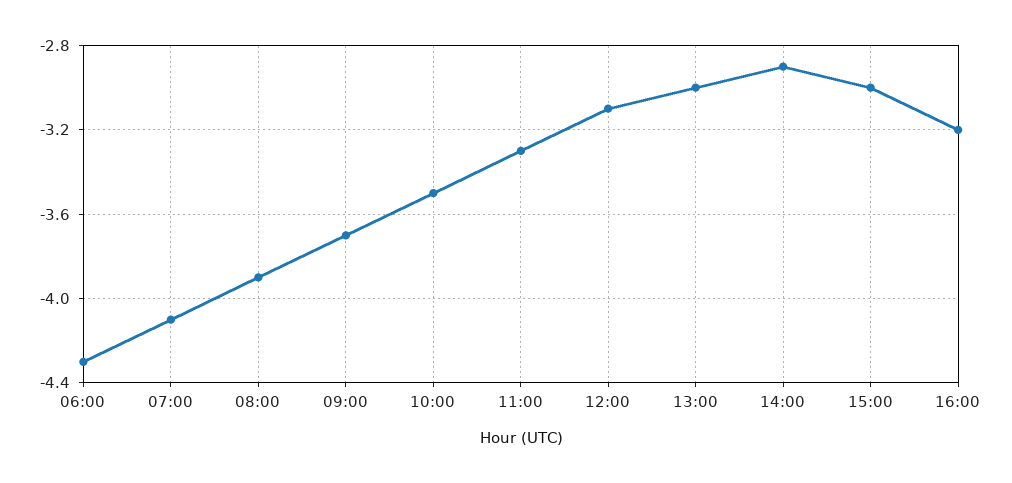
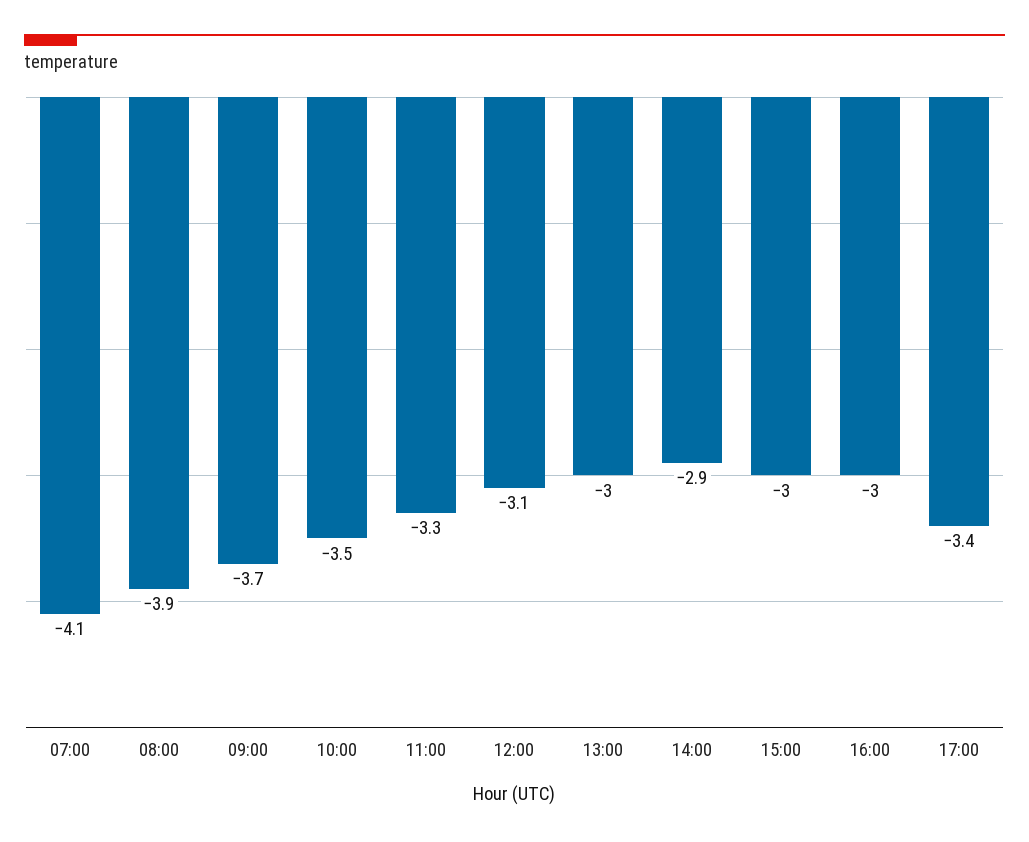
06:00: -4.3 -> none
16:00: -3.2 -> -3
17:00: none -> -3.4

